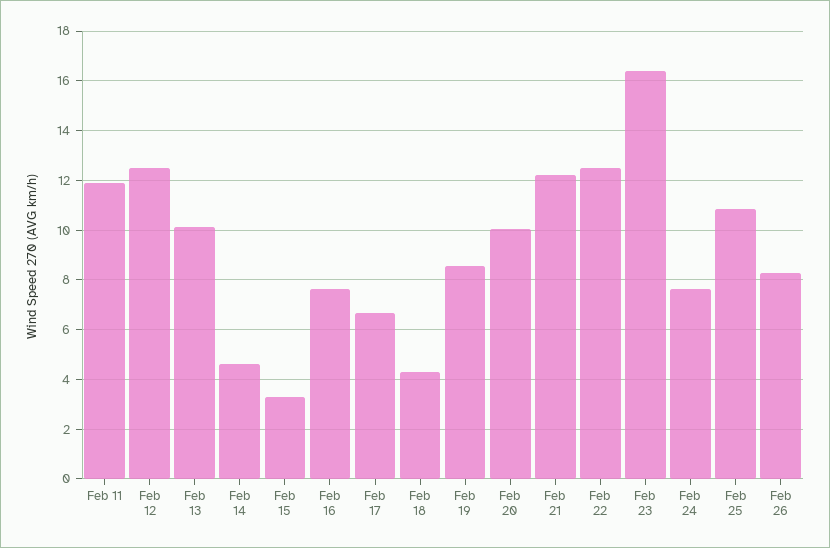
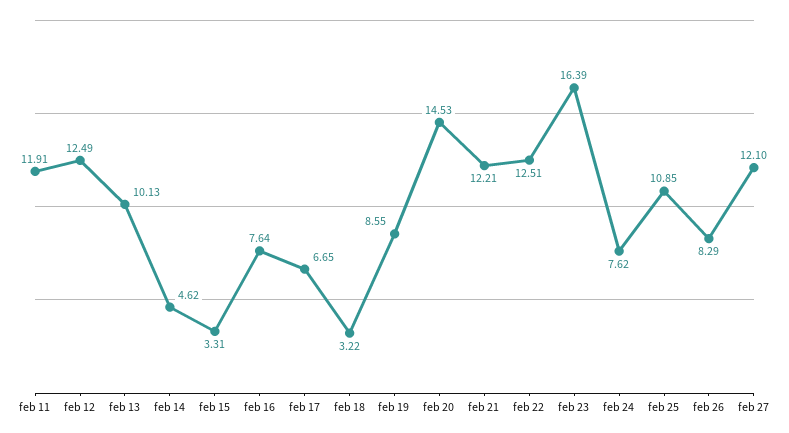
Feb 18: 4.25 -> 3.22
Feb 20: 10 -> 14.53
feb 27: none -> 12.1

